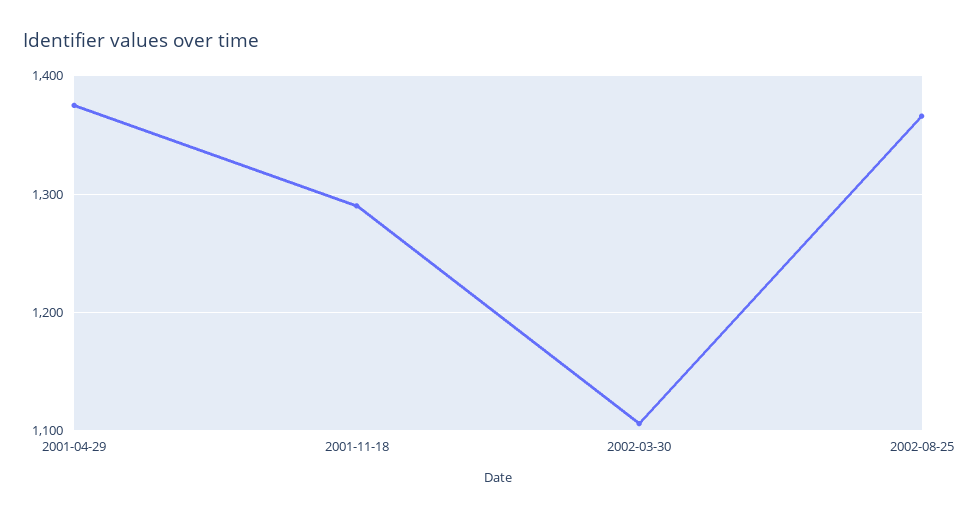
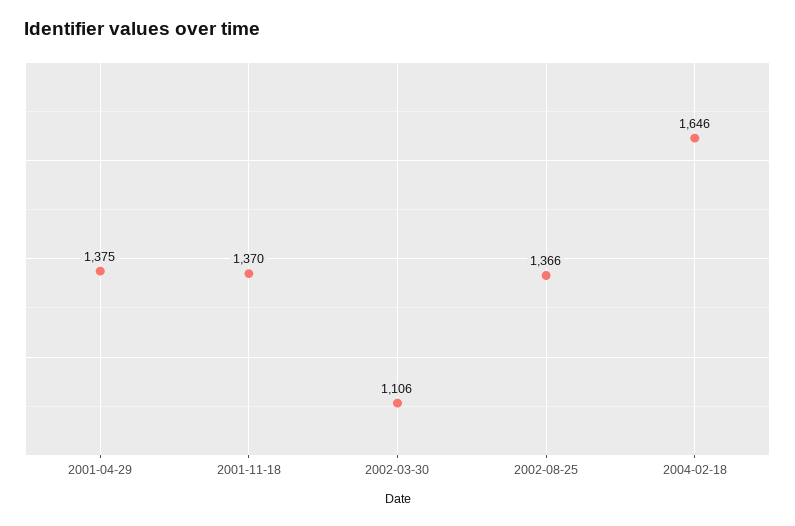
2001-11-18: 1290 -> 1370
2004-02-18: none -> 1646

